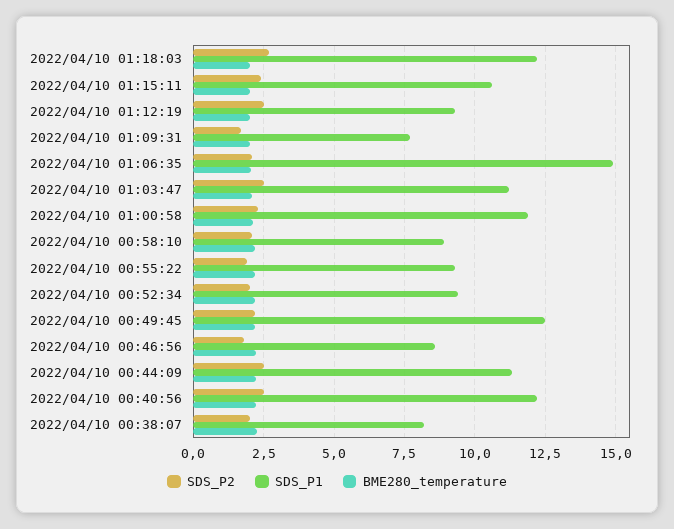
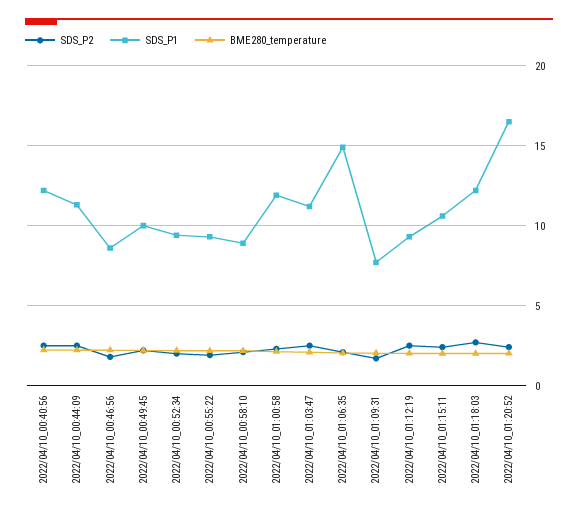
SDS_P1, 2022/04/10 00:49:45: 12.5 -> 10
SDS_P2, 2022/04/10 00:38:07: 2 -> none
SDS_P1, 2022/04/10 00:38:07: 8.25 -> none
BME280_temperature, 2022/04/10 00:38:07: 2.25 -> none
SDS_P2, 2022/04/10_01:20:52: none -> 2.5
SDS_P1, 2022/04/10_01:20:52: none -> 16.5
BME280_temperature, 2022/04/10_01:20:52: none -> 2

